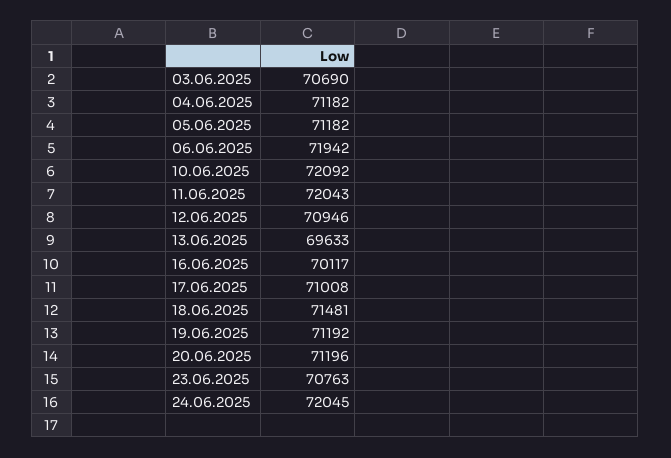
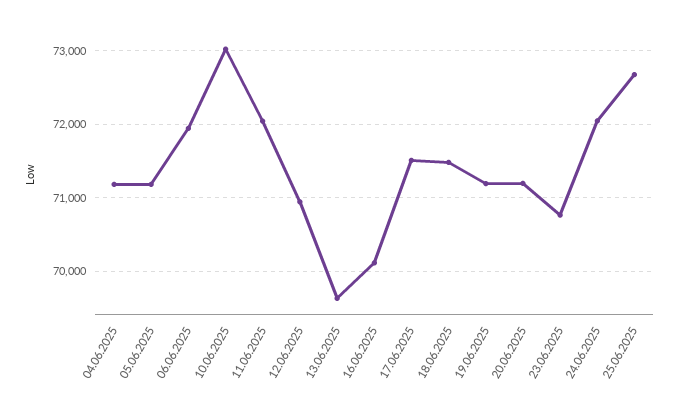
03.06.2025: 70690 -> none
10.06.2025: 72092 -> 73000
17.06.2025: 71008 -> 71500
25.06.2025: none -> 72700

